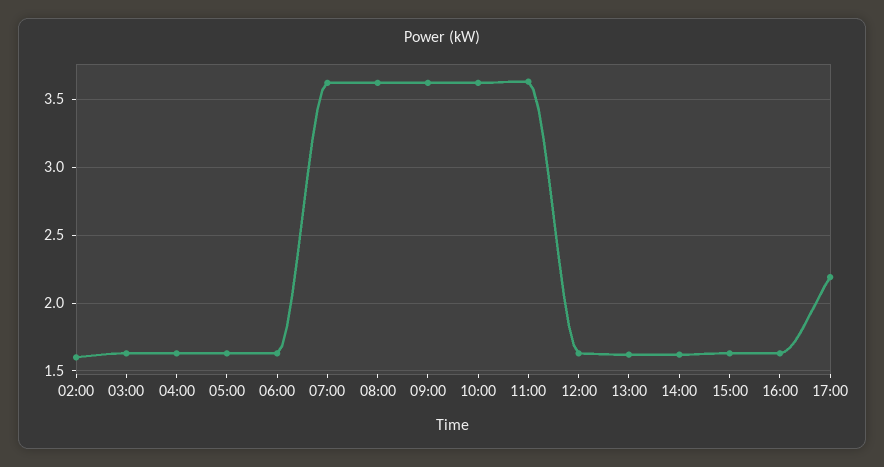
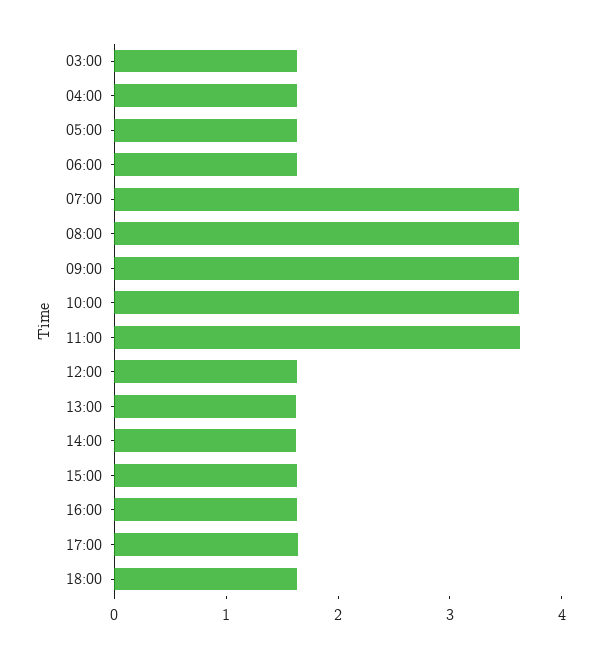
02:00: 1.6 -> none
17:00: 2.2 -> 1.6
18:00: none -> 1.6

